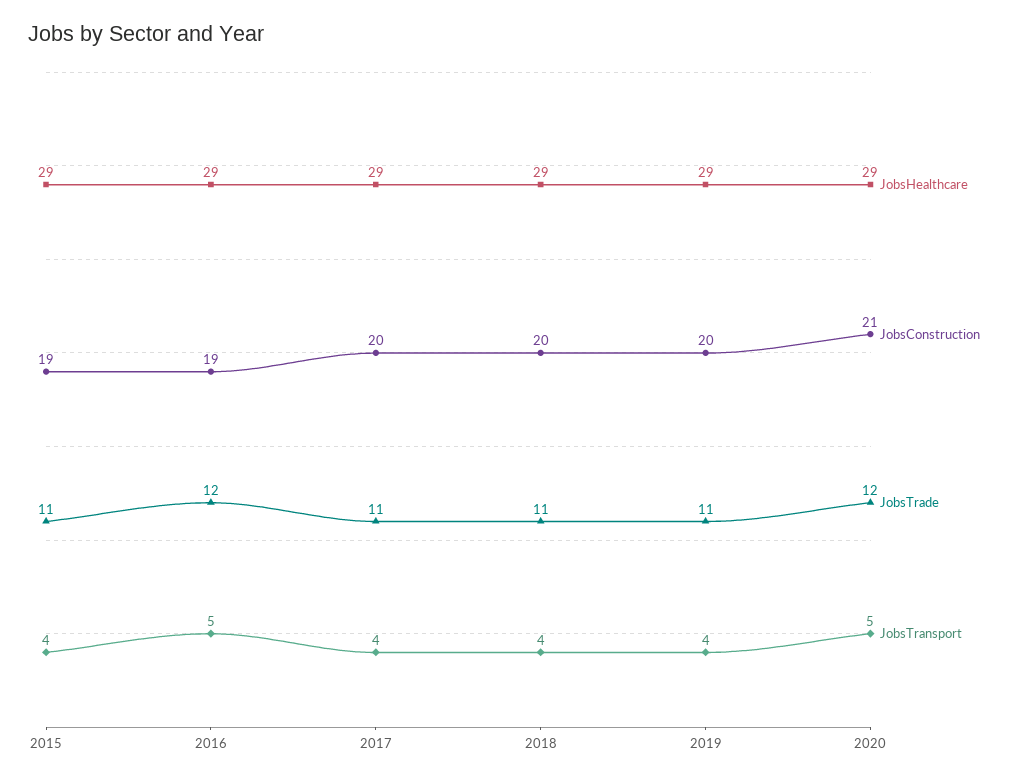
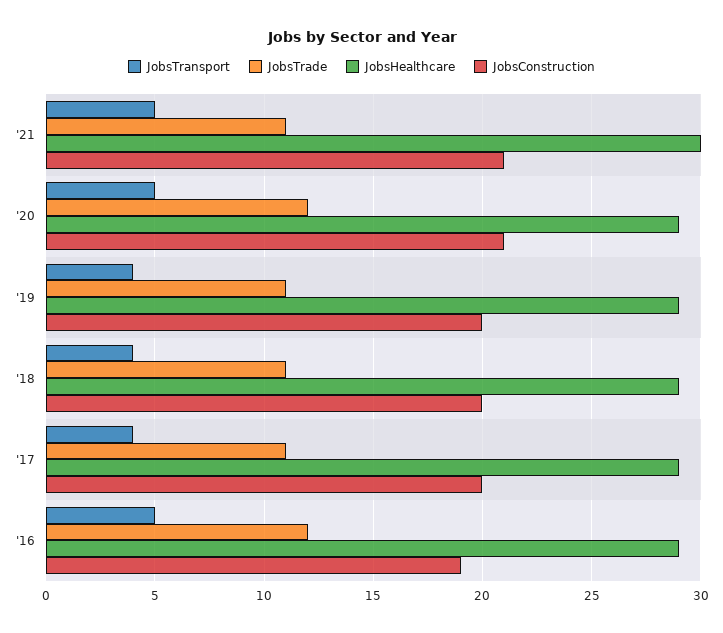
JobsHealthcare, 2015: 29 -> none
JobsConstruction, 2015: 19 -> none
JobsTrade, 2015: 11 -> none
JobsTransport, 2015: 4 -> none
JobsTransport, '21: none -> 5
JobsTrade, '21: none -> 11
JobsHealthcare, '21: none -> 30
JobsConstruction, '21: none -> 21

